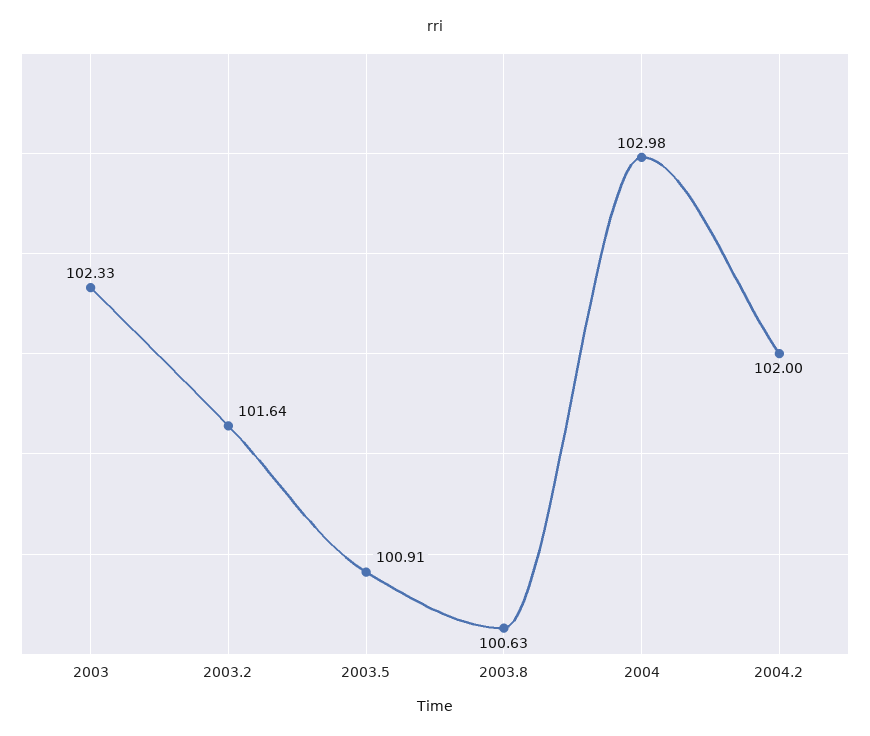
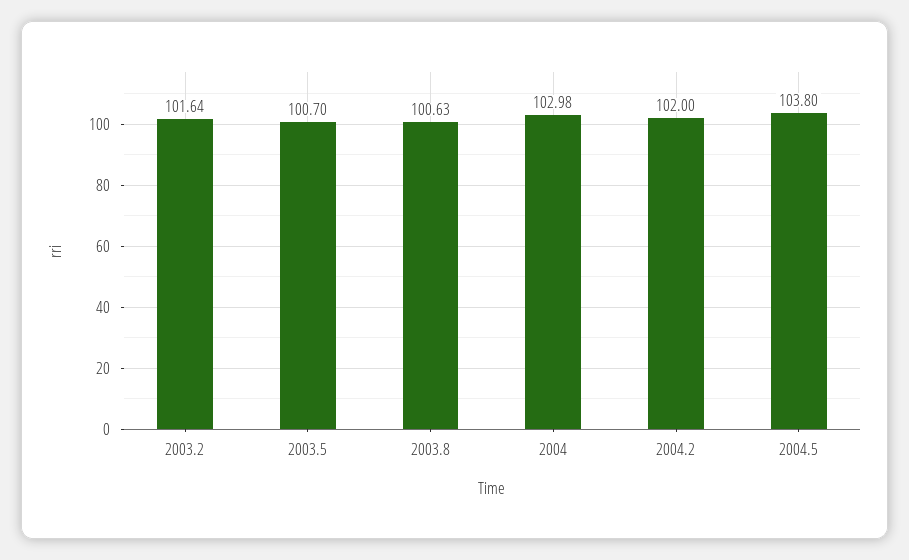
2003: 102.33 -> none
2003.5: 100.91 -> 100.7
2004.5: none -> 103.8

